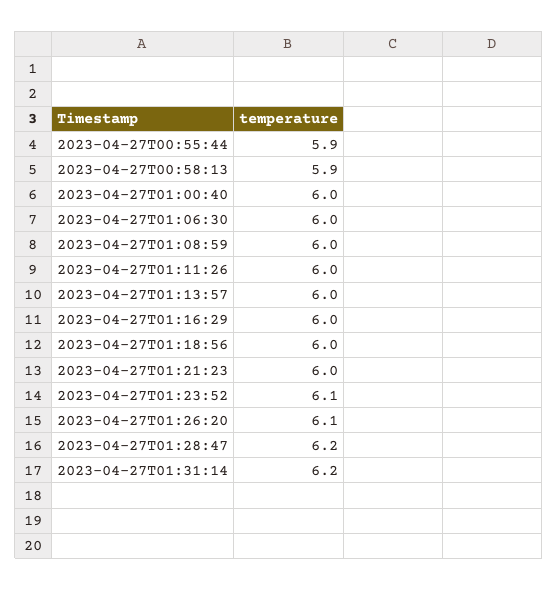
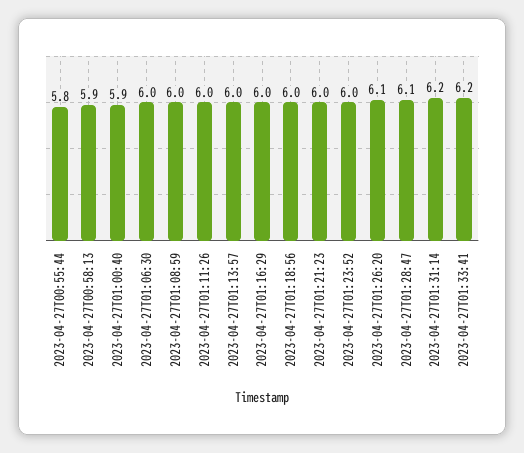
2023-04-27T00:55:44: 5.9 -> 5.8
2023-04-27T01:00:40: 6 -> 5.9
2023-04-27T01:23:52: 6.1 -> 6
2023-04-27T01:28:47: 6.2 -> 6.1
2023-04-27T01:33:41: none -> 6.2

